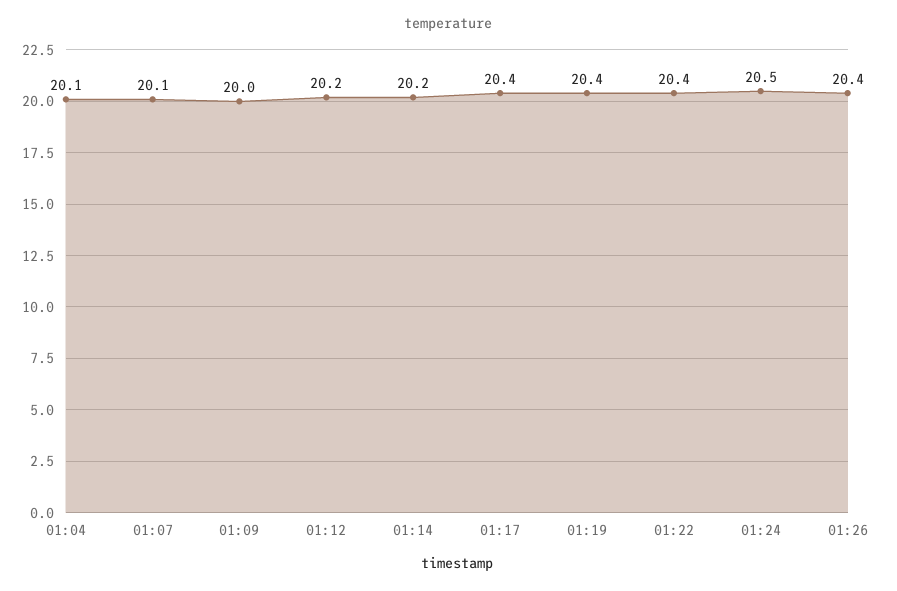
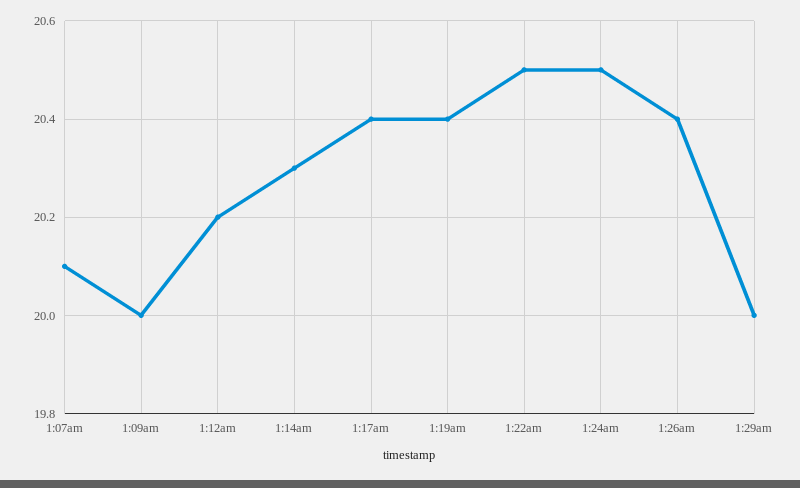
01:04: 20.1 -> none
01:14: 20.2 -> 20.3
01:22: 20.4 -> 20.5
1:29am: none -> 20

